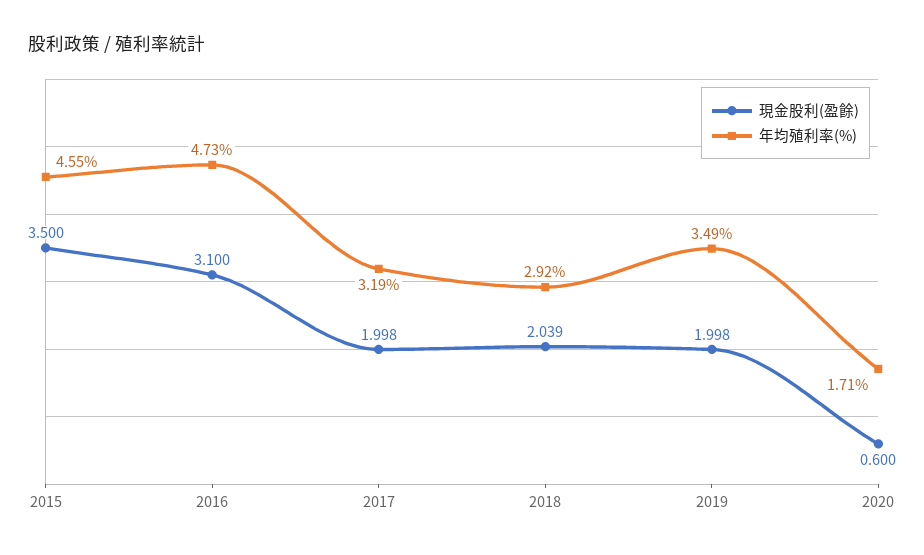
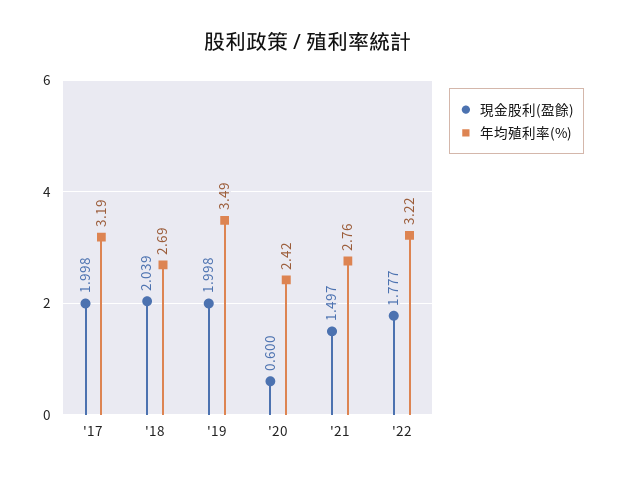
現金股利(盈餘), 2015: 3.5 -> none
年均殖利率(%), 2015: 4.55 -> none
現金股利(盈餘), 2016: 3.1 -> none
年均殖利率(%), 2016: 4.73 -> none
年均殖利率(%), 2018: 2.92 -> 2.69
年均殖利率(%), 2020: 1.71 -> 2.42
現金股利(盈餘), '21: none -> 1.497
年均殖利率(%), '21: none -> 2.76
現金股利(盈餘), '22: none -> 1.777
年均殖利率(%), '22: none -> 3.22

